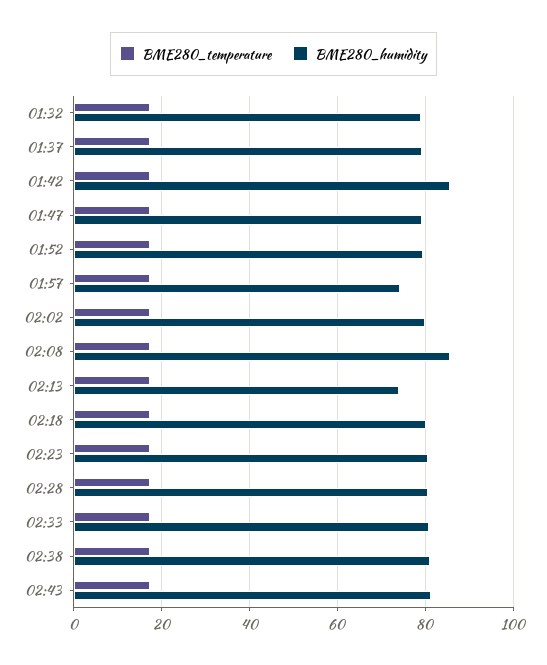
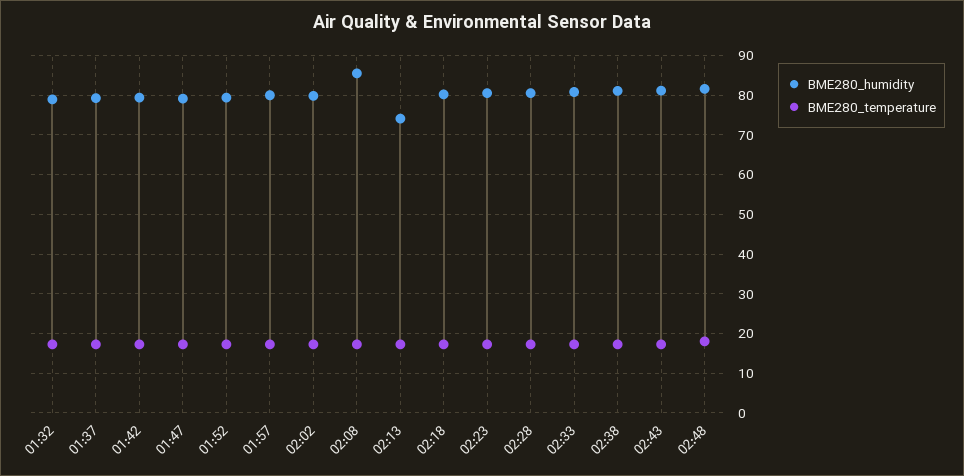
BME280_humidity, 01:42: 86 -> 80
BME280_humidity, 01:57: 74 -> 80
BME280_humidity, 02:48: none -> 82
BME280_temperature, 02:48: none -> 18

